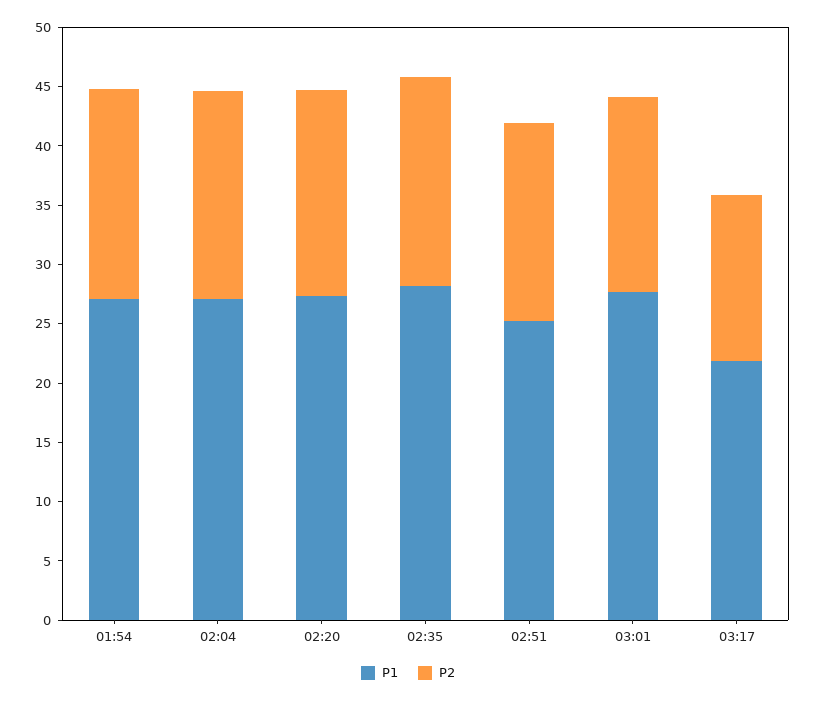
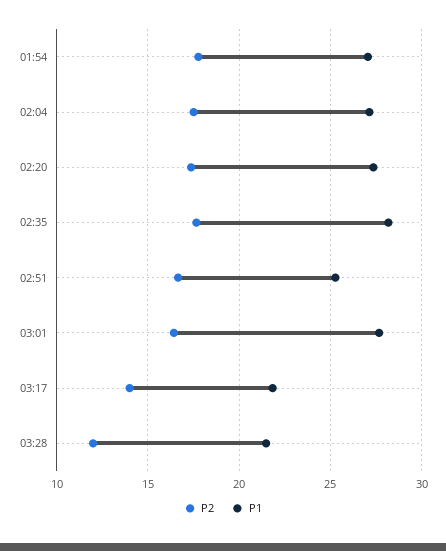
P2, 03:28: none -> 12
P1, 03:28: none -> 21.5

